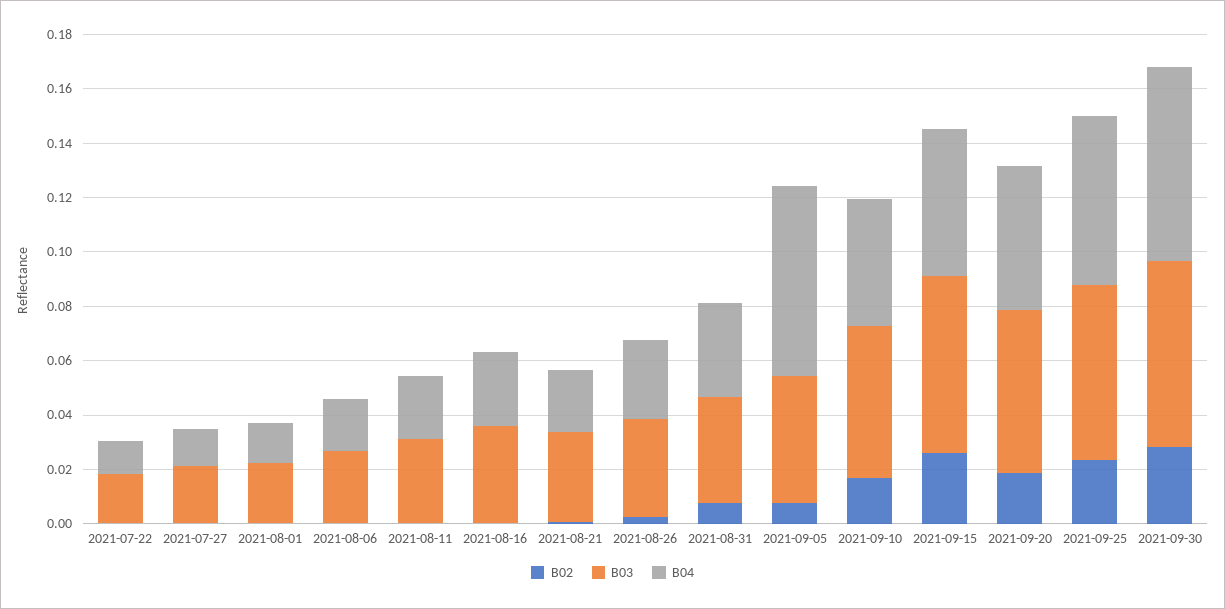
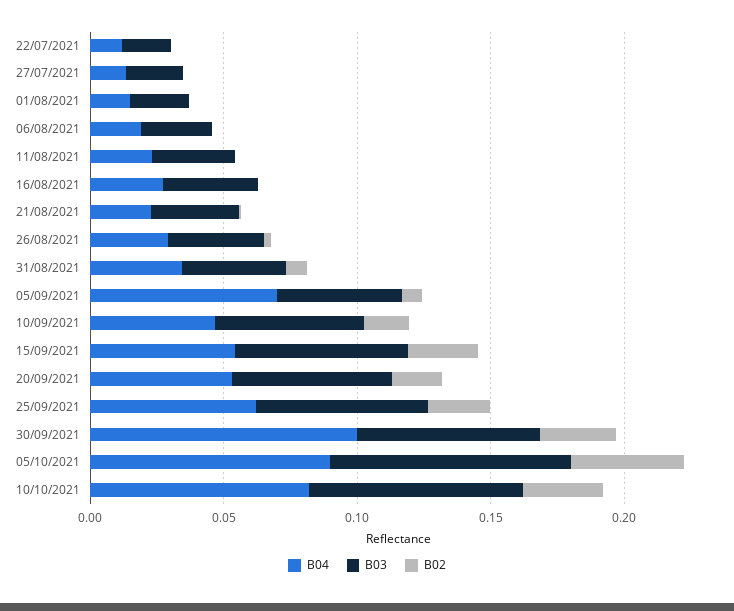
B04, 2021-09-30: 0.07 -> 0.1
B04, 05/10/2021: none -> 0.09
B03, 05/10/2021: none -> 0.09
B02, 05/10/2021: none -> 0.04
B04, 10/10/2021: none -> 0.08
B03, 10/10/2021: none -> 0.08
B02, 10/10/2021: none -> 0.03

